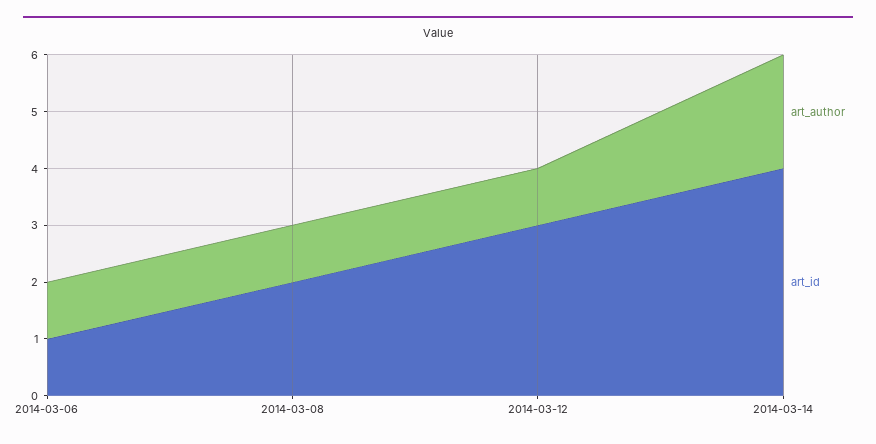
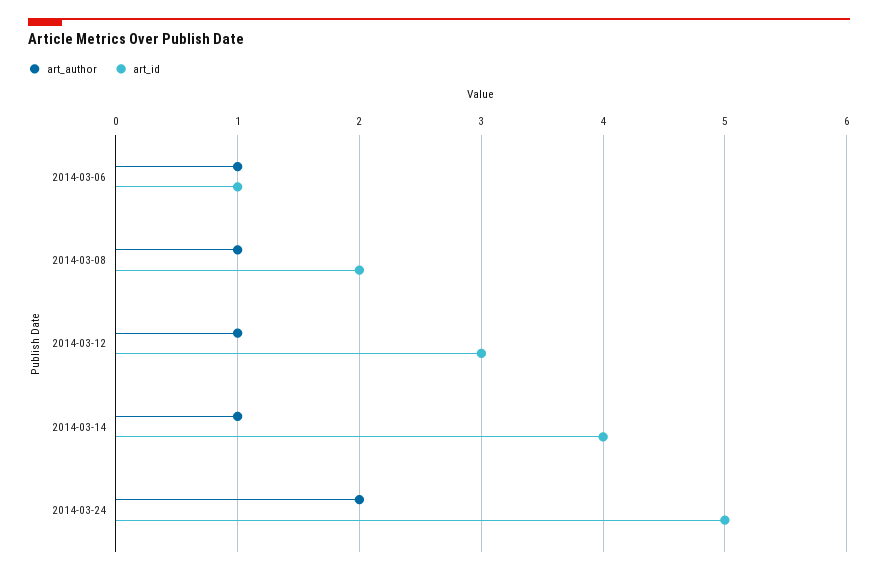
art_author, 2014-03-14: 2 -> 1
art_author, 2014-03-24: none -> 2
art_id, 2014-03-24: none -> 5

